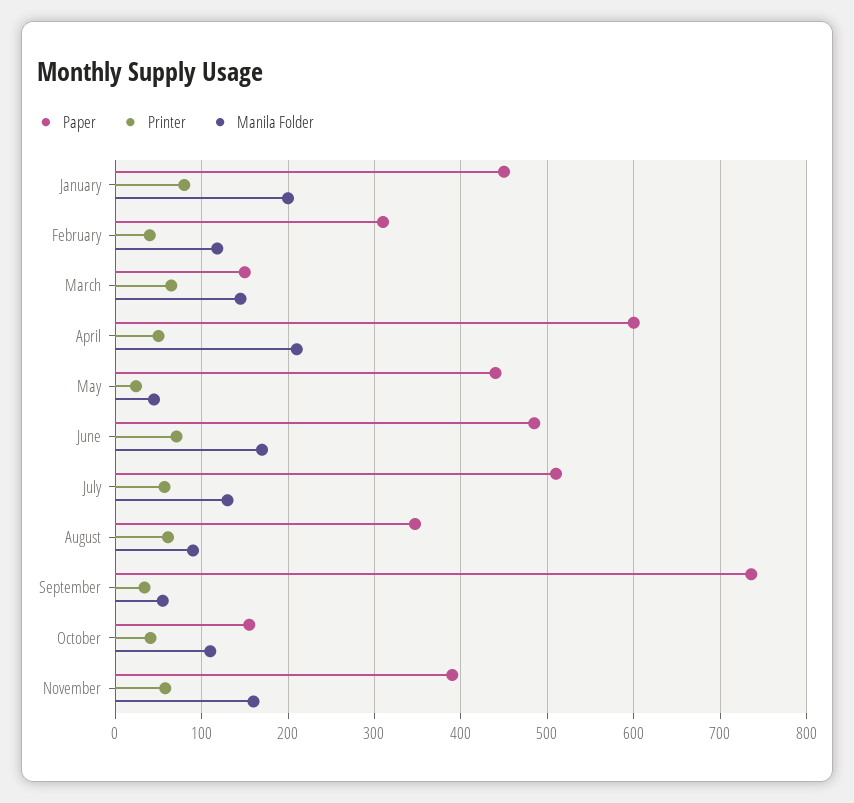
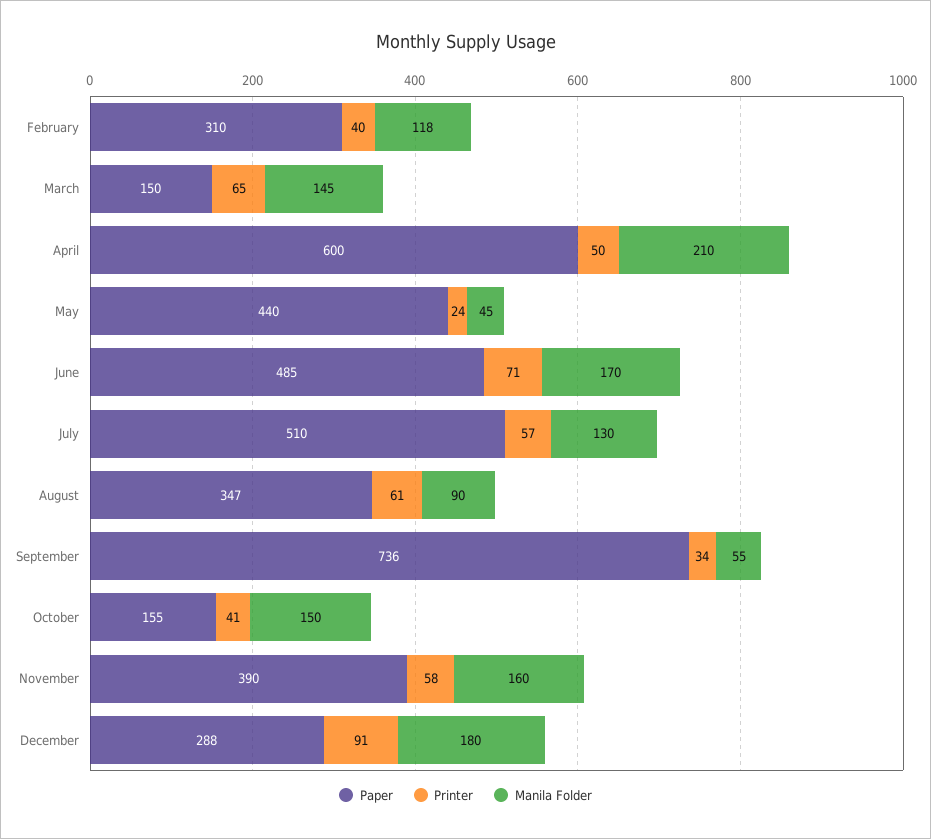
Paper, January: 450 -> none
Printer, January: 80 -> none
Manila Folder, January: 200 -> none
Manila Folder, October: 110 -> 150
Paper, December: none -> 288
Printer, December: none -> 91
Manila Folder, December: none -> 180

